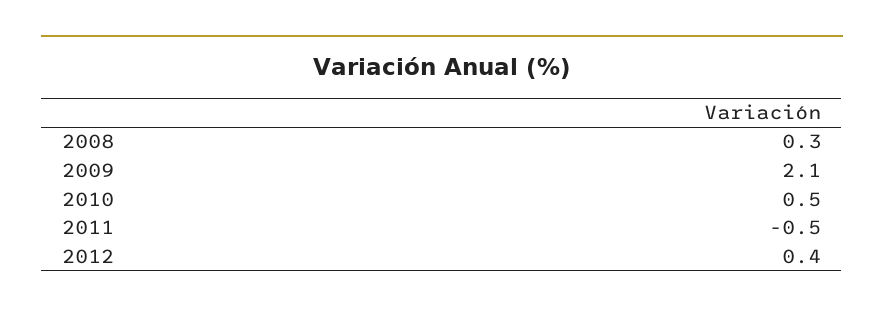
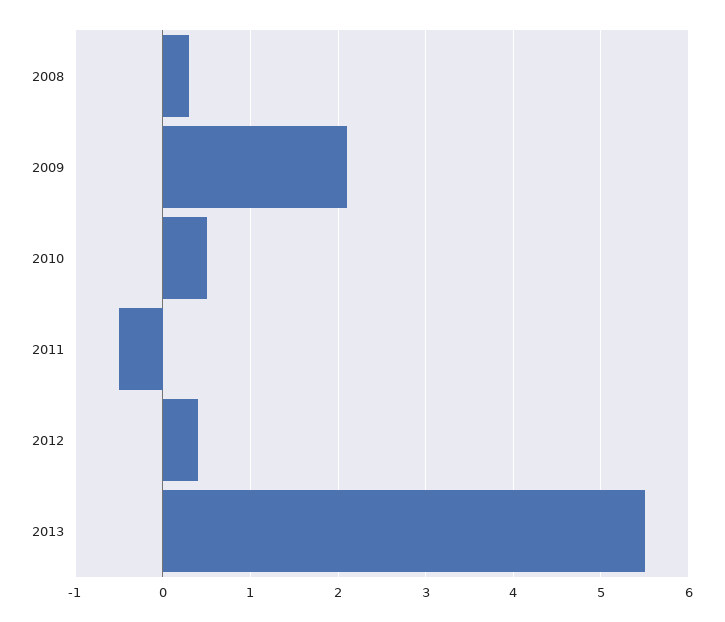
2013: none -> 5.5

